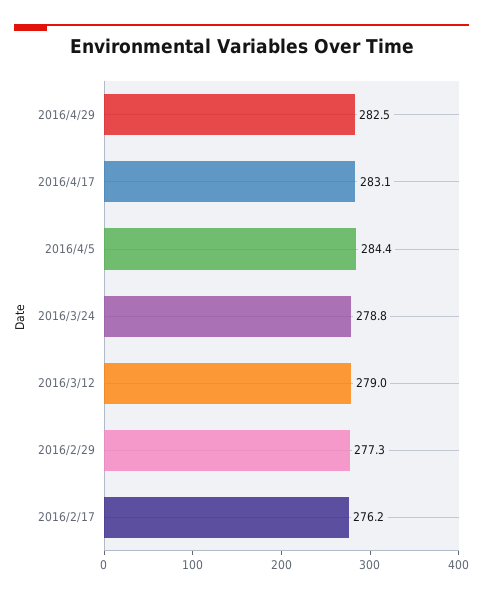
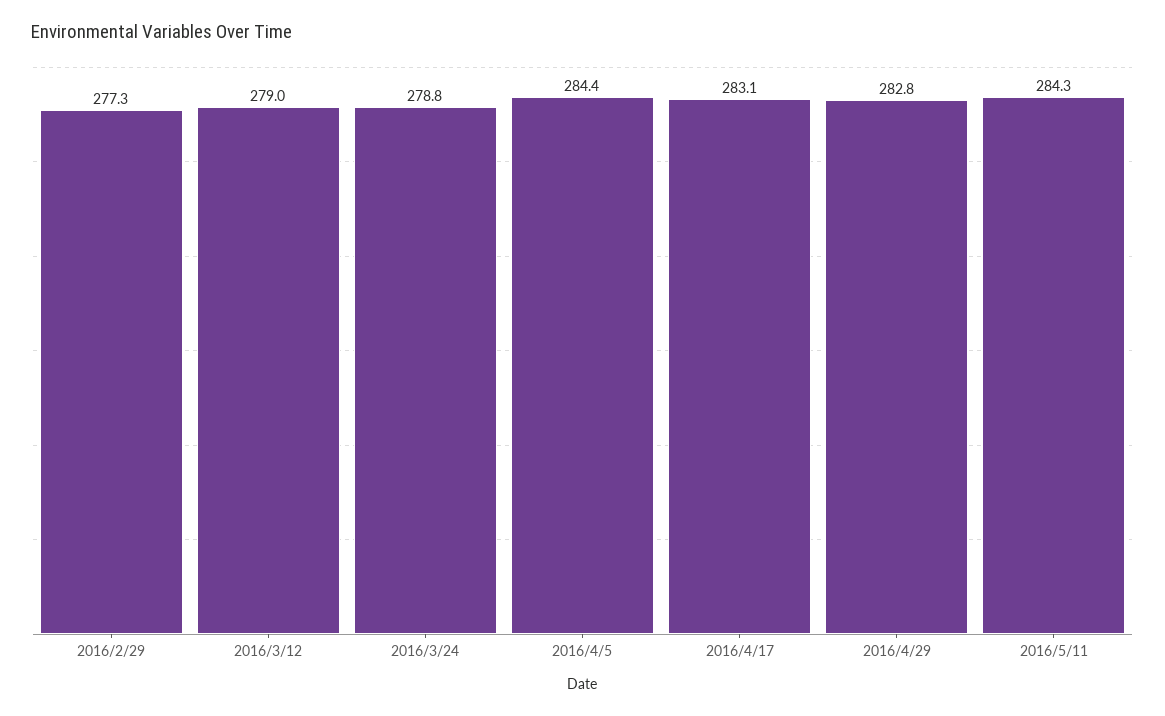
2016/4/29: 282.5 -> 282.8
2016/2/17: 276.2 -> none
2016/5/11: none -> 284.3

